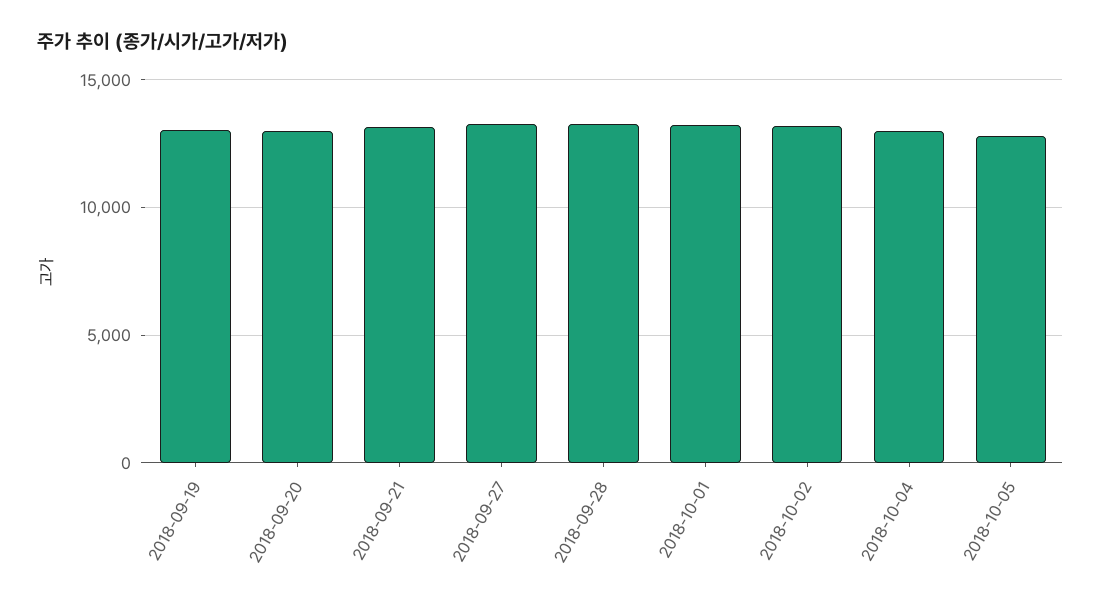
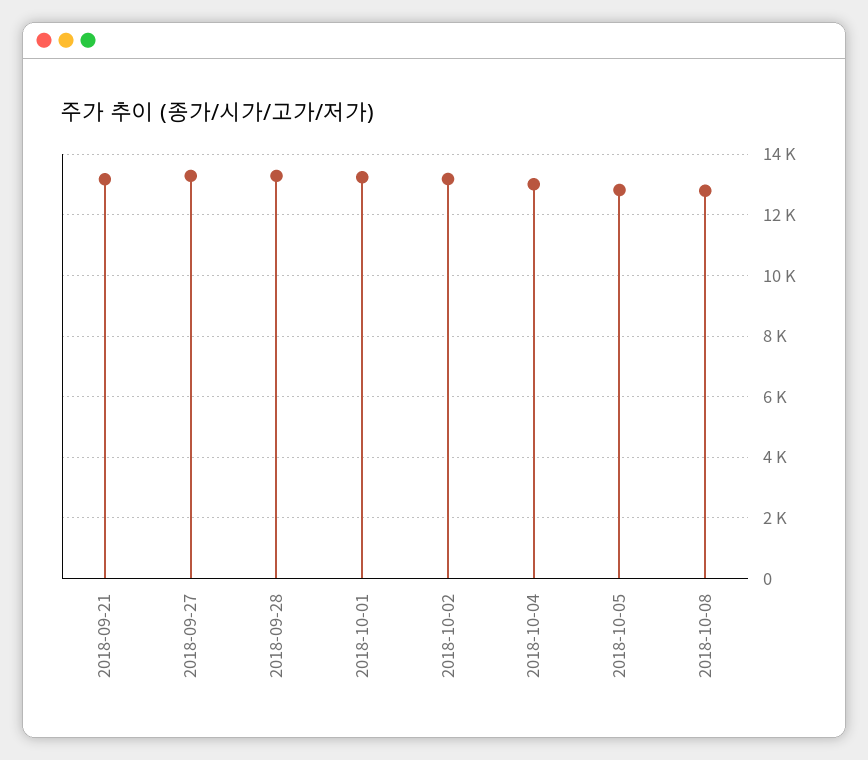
2018-09-19: 13000 -> none
2018-09-20: 13000 -> none
2018-10-08: none -> 12800

